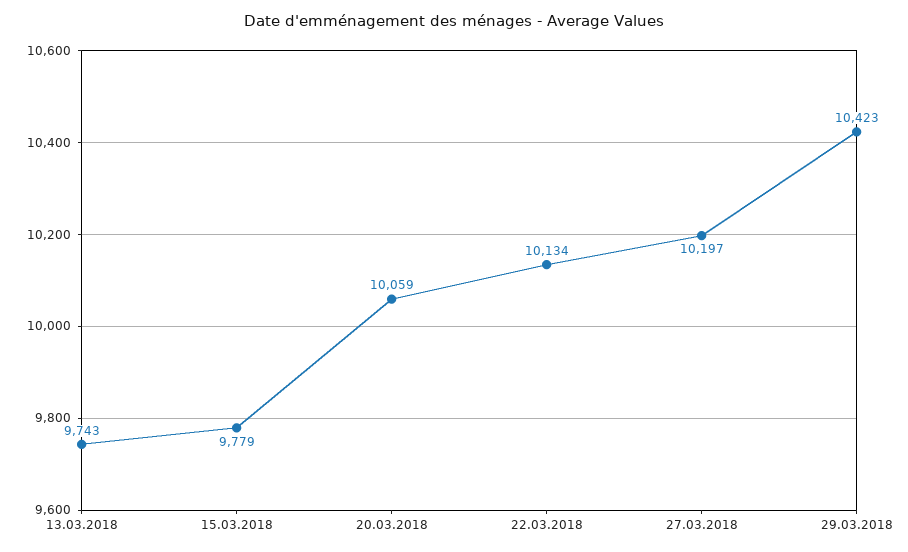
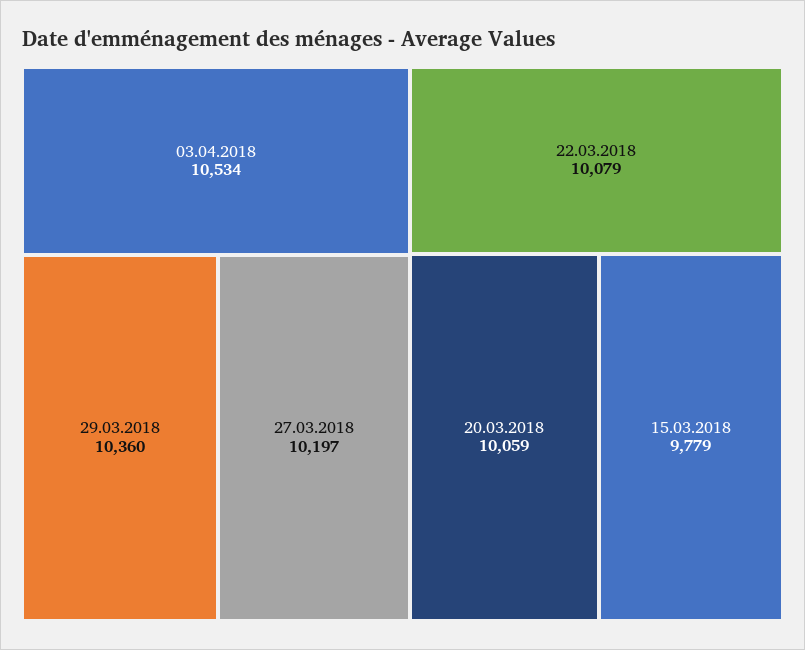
13.03.2018: 9743 -> none
22.03.2018: 10134 -> 10079
29.03.2018: 10423 -> 10360
03.04.2018: none -> 10534

